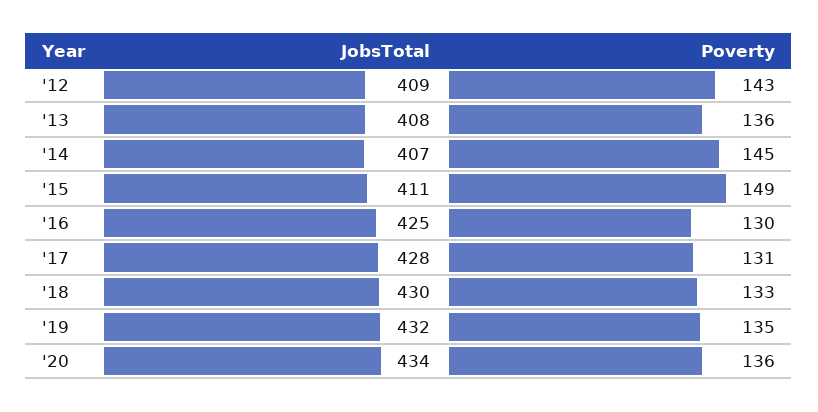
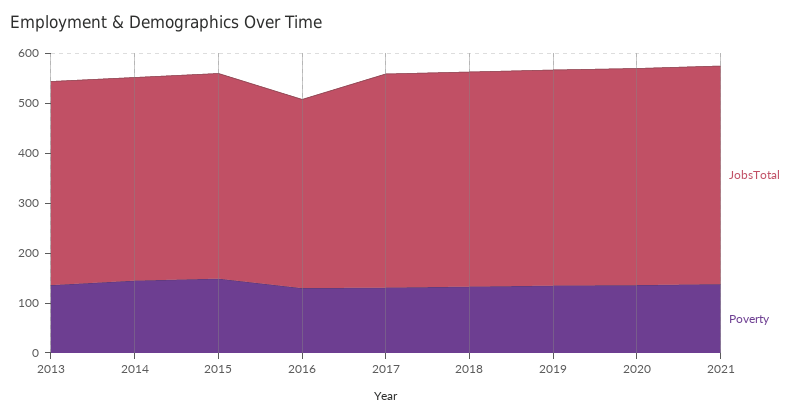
JobsTotal, '12: 409 -> none
Poverty, '12: 143 -> none
JobsTotal, '16: 425 -> 380
JobsTotal, 2021: none -> 440
Poverty, 2021: none -> 140

